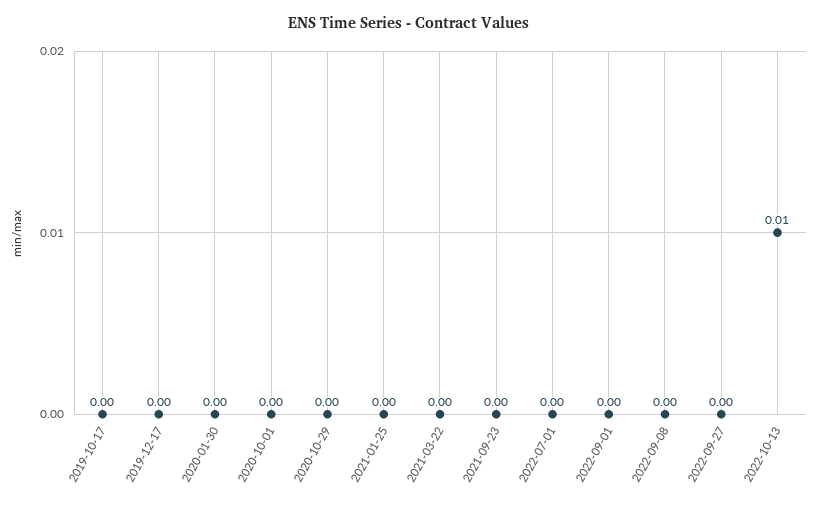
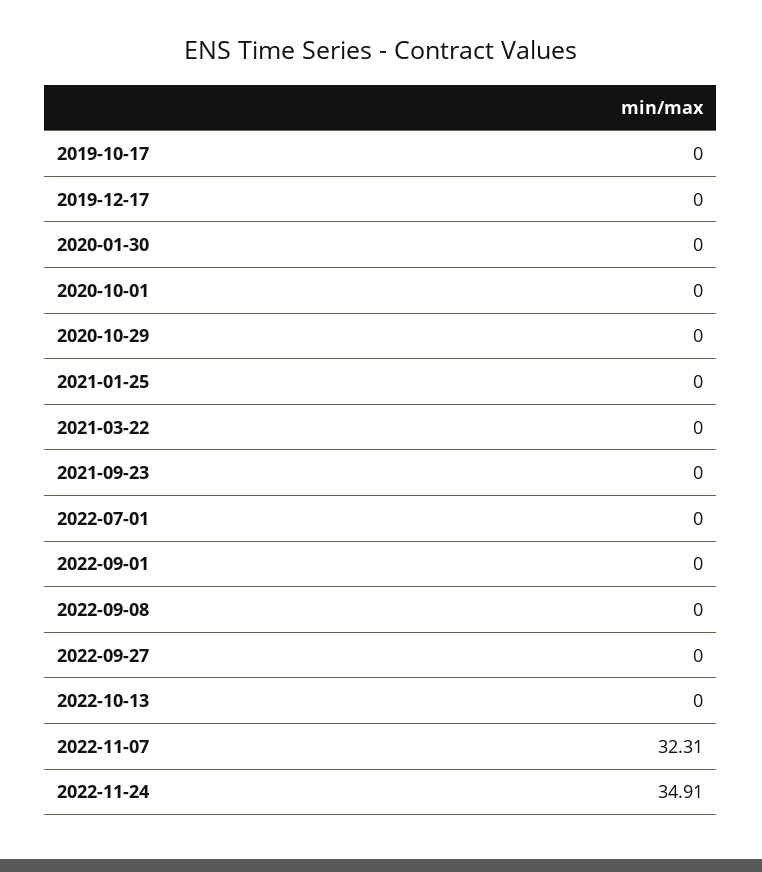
2022-10-13: 0.01 -> 0
2022-11-07: none -> 32.31
2022-11-24: none -> 34.91

